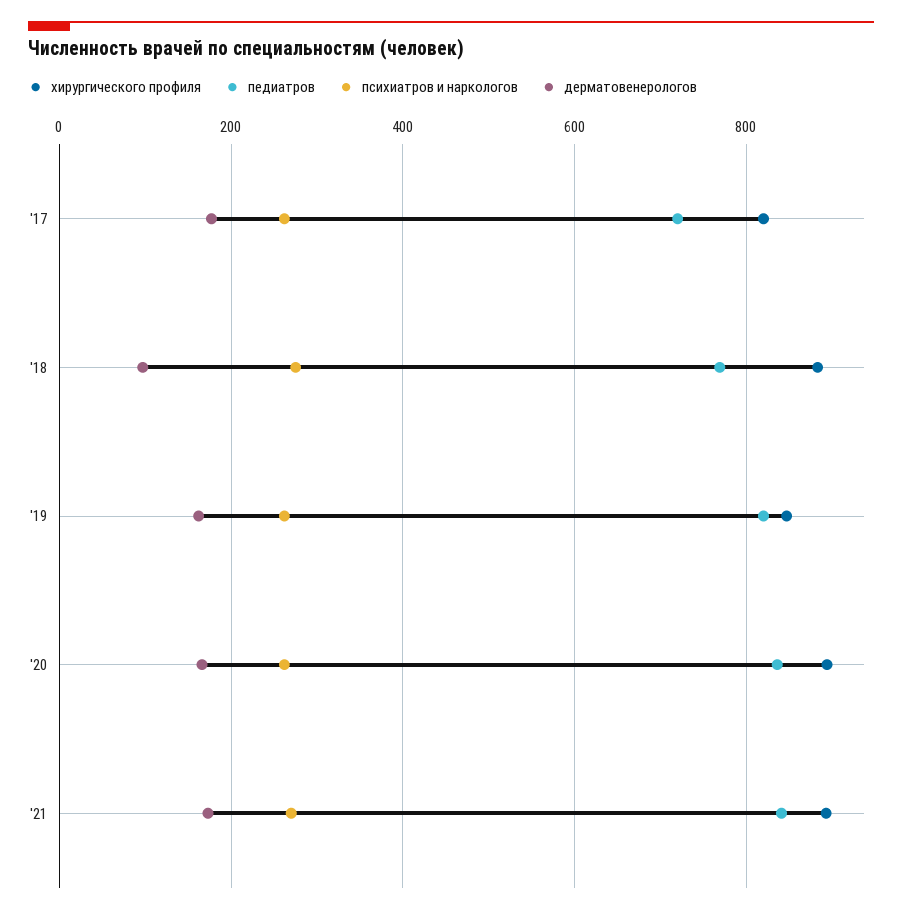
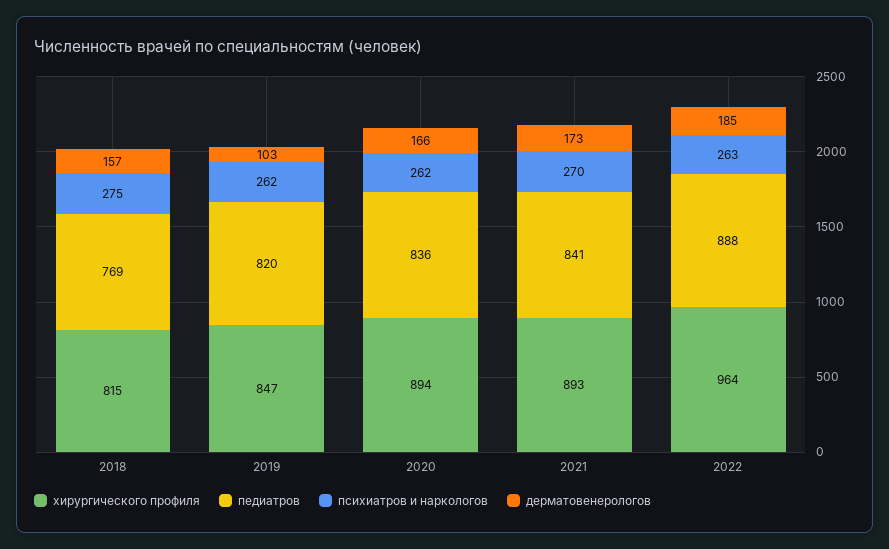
хирургического профиля, '17: 820 -> none
педиатров, '17: 720 -> none
психиатров и наркологов, '17: 260 -> none
дерматовенерологов, '17: 180 -> none
хирургического профиля, '18: 880 -> 815
дерматовенерологов, '18: 100 -> 157
дерматовенерологов, '19: 160 -> 103
хирургического профиля, 2022: none -> 964
педиатров, 2022: none -> 888
психиатров и наркологов, 2022: none -> 263
дерматовенерологов, 2022: none -> 185

